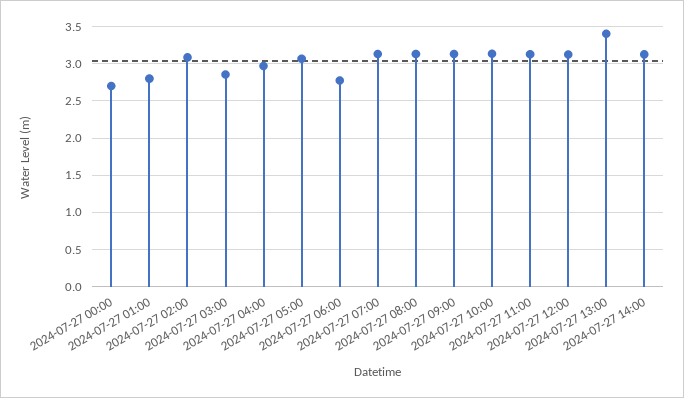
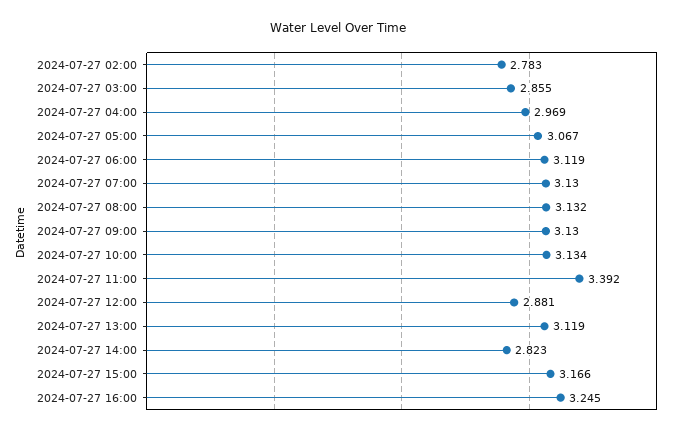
2024-07-27 00:00: 2.7 -> none
2024-07-27 01:00: 2.8 -> none
2024-07-27 02:00: 3.1 -> 2.783
2024-07-27 06:00: 2.8 -> 3.119
2024-07-27 11:00: 3.1 -> 3.392
2024-07-27 12:00: 3.1 -> 2.881
2024-07-27 13:00: 3.4 -> 3.119
2024-07-27 14:00: 3.1 -> 2.823
2024-07-27 15:00: none -> 3.166
2024-07-27 16:00: none -> 3.245

